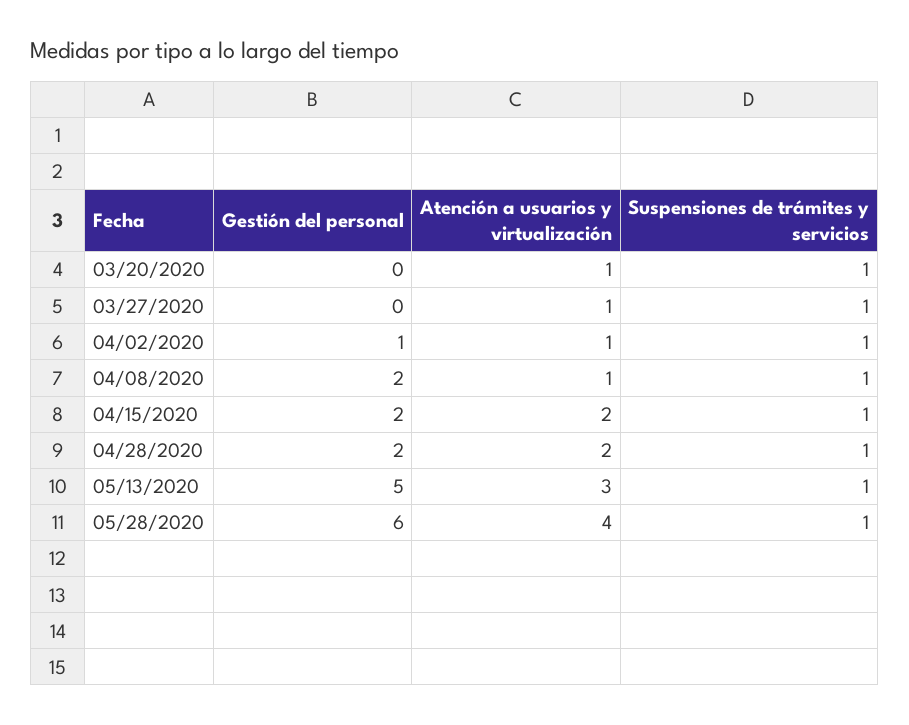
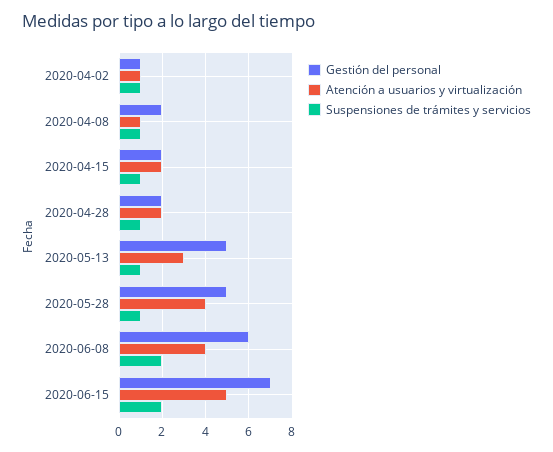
Gestión del personal, 03/20/2020: 0 -> none
Atención a usuarios y virtualización, 03/20/2020: 1 -> none
Suspensiones de trámites y servicios, 03/20/2020: 1 -> none
Gestión del personal, 03/27/2020: 0 -> none
Atención a usuarios y virtualización, 03/27/2020: 1 -> none
Suspensiones de trámites y servicios, 03/27/2020: 1 -> none
Gestión del personal, 05/28/2020: 6 -> 5
Gestión del personal, 2020-06-08: none -> 6
Atención a usuarios y virtualización, 2020-06-08: none -> 4
Suspensiones de trámites y servicios, 2020-06-08: none -> 2
Gestión del personal, 2020-06-15: none -> 7
Atención a usuarios y virtualización, 2020-06-15: none -> 5
Suspensiones de trámites y servicios, 2020-06-15: none -> 2

